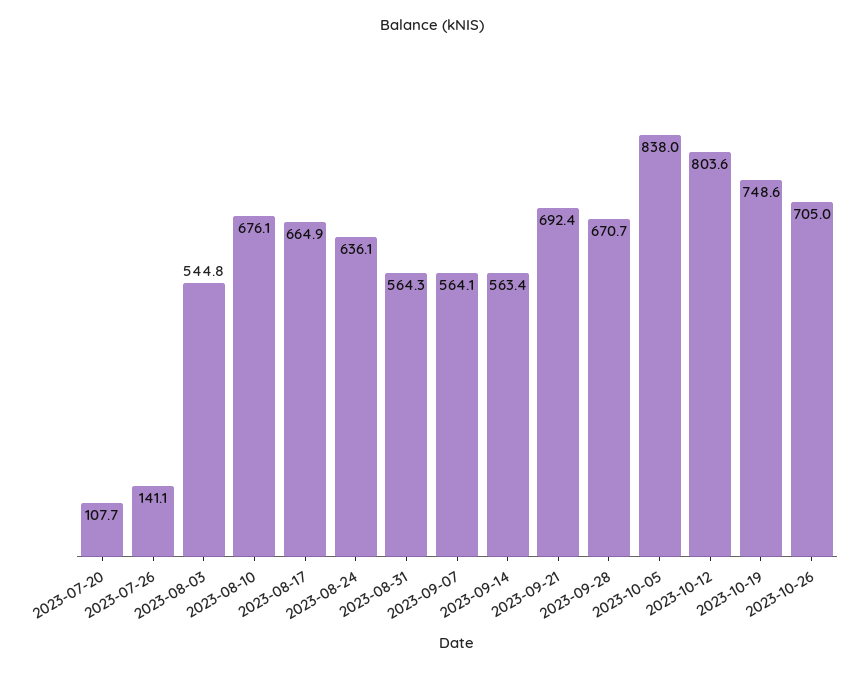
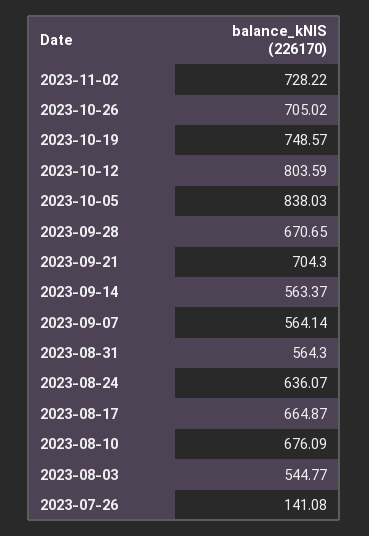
2023-07-20: 107.7 -> none
2023-09-21: 692.4 -> 704.3
2023-11-02: none -> 728.22

